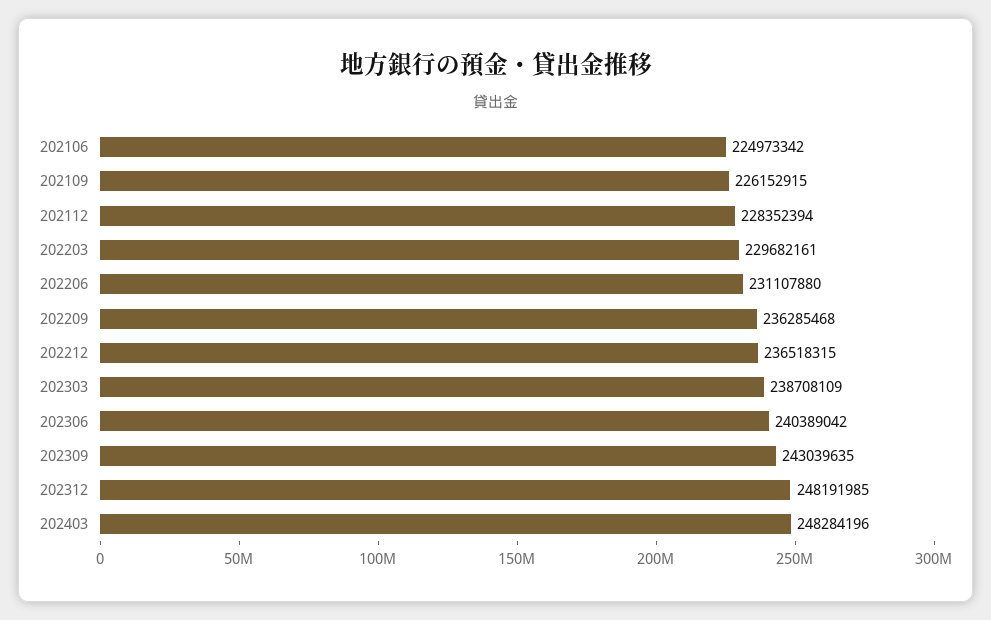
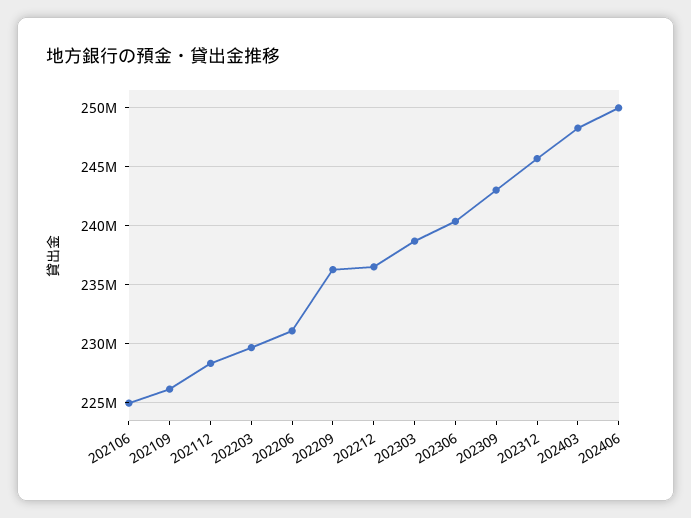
202312: 248191985 -> 246000000
202406: none -> 250000000

